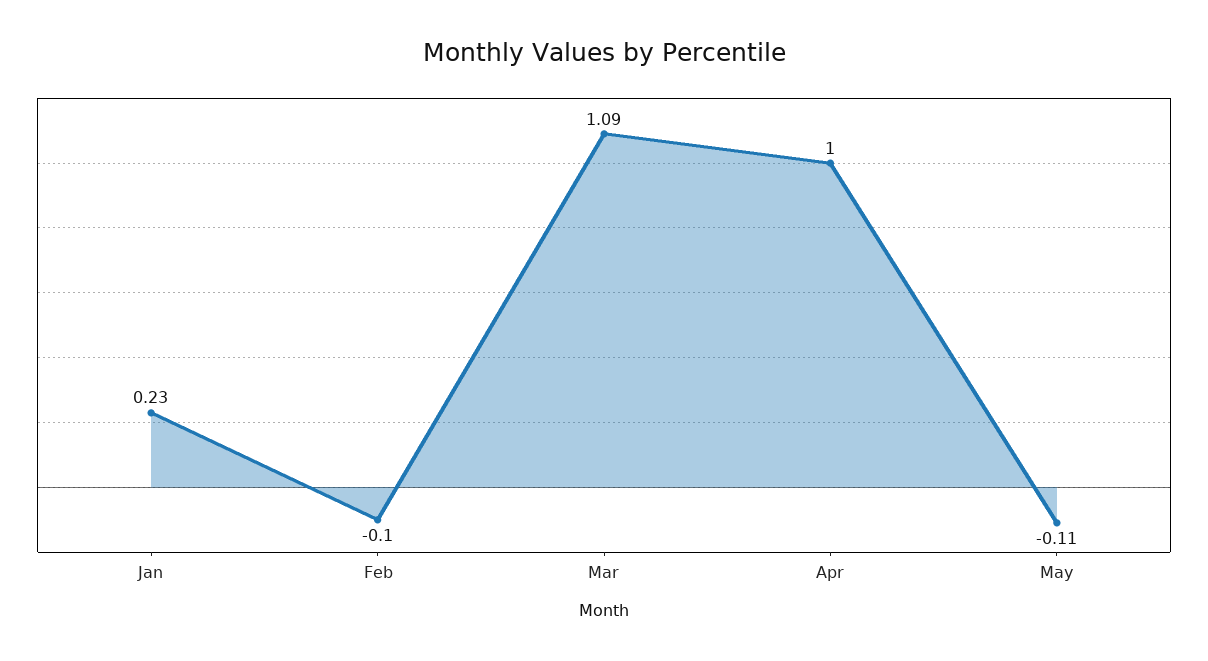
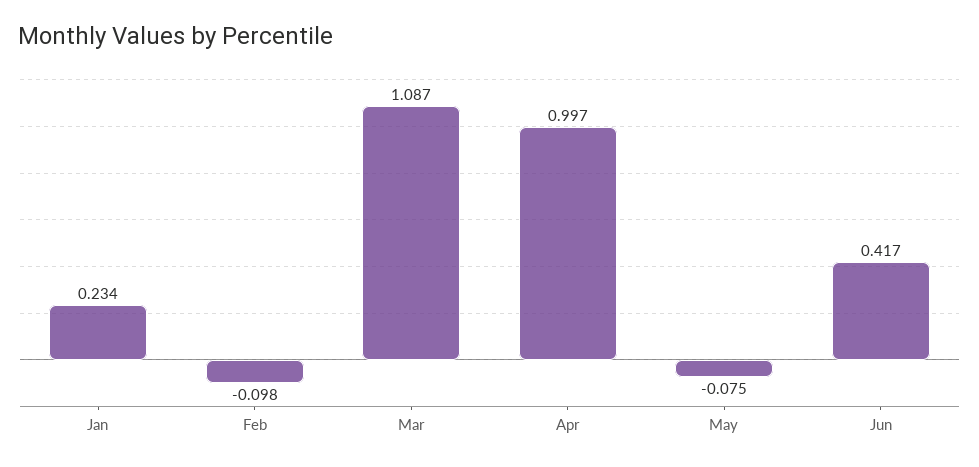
May: -0.11 -> -0.075
Jun: none -> 0.417

